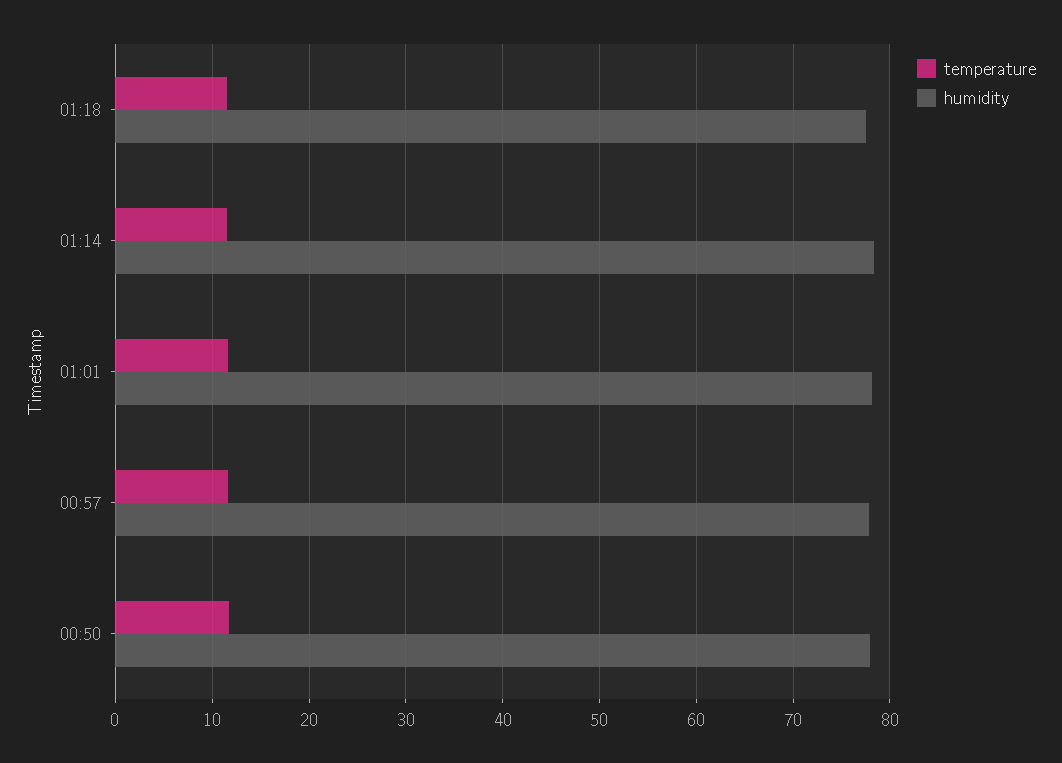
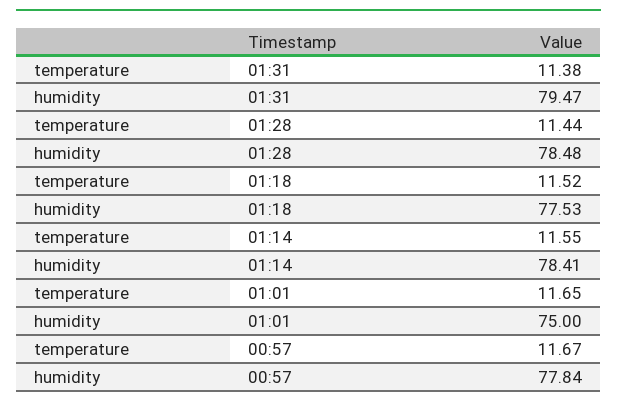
humidity, 01:01: 78 -> 75
temperature, 00:50: 12 -> none
humidity, 00:50: 78 -> none
temperature, 01:31: none -> 11.38
humidity, 01:31: none -> 79.47
temperature, 01:28: none -> 11.44
humidity, 01:28: none -> 78.48

